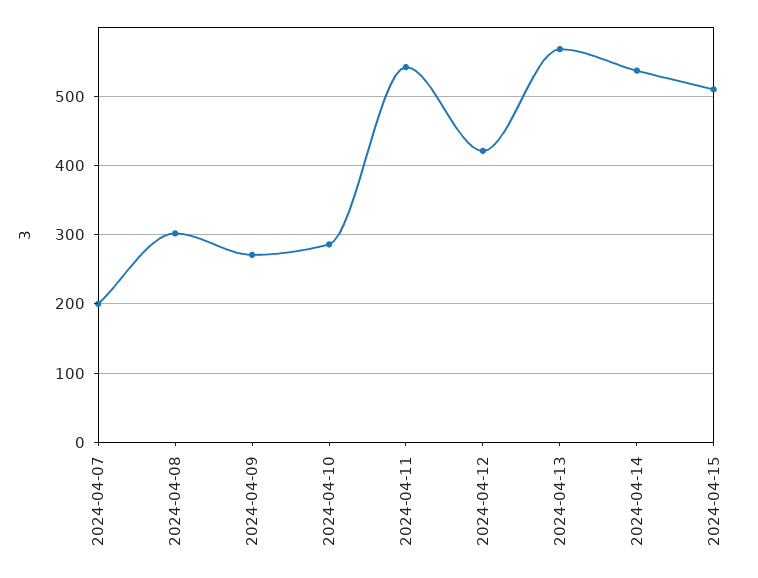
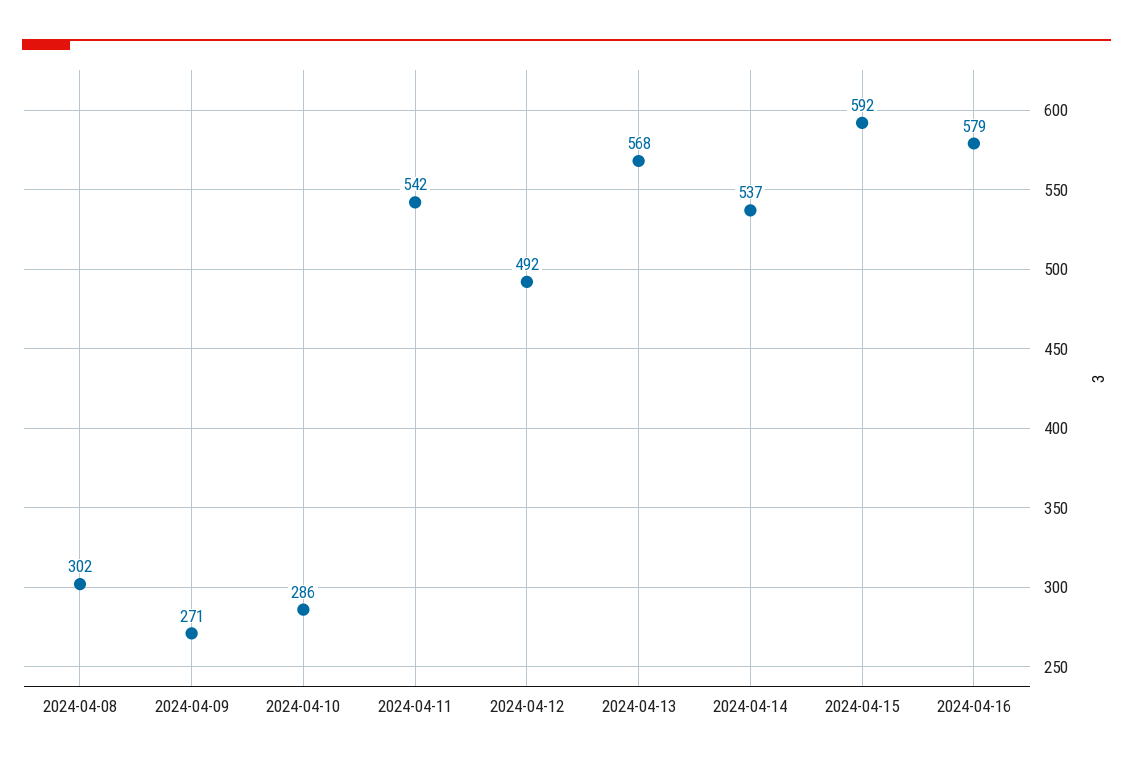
2024-04-07: 200 -> none
2024-04-12: 420 -> 492
2024-04-15: 510 -> 592
2024-04-16: none -> 579

